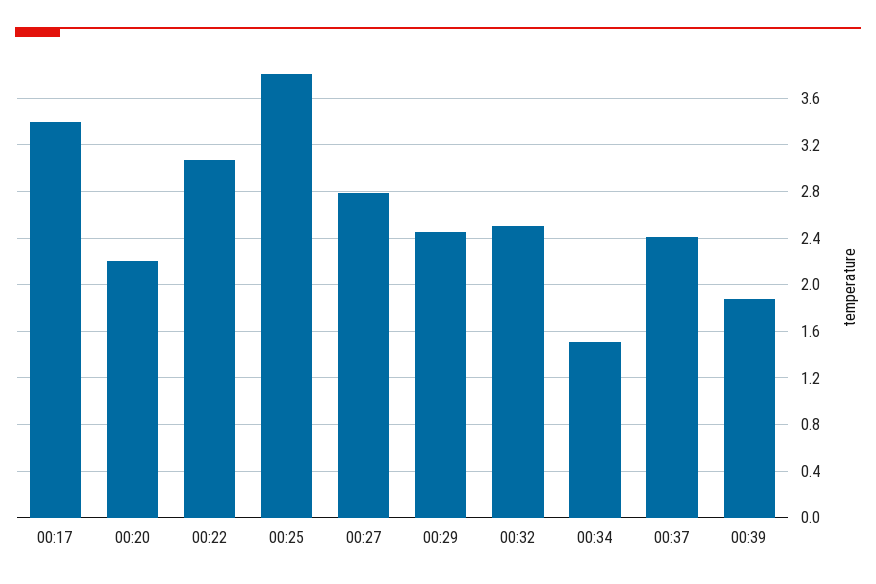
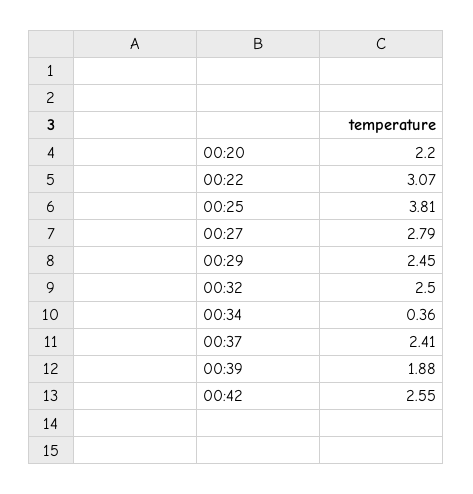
00:17: 3.4 -> none
00:34: 1.5 -> 0.36
00:42: none -> 2.55

